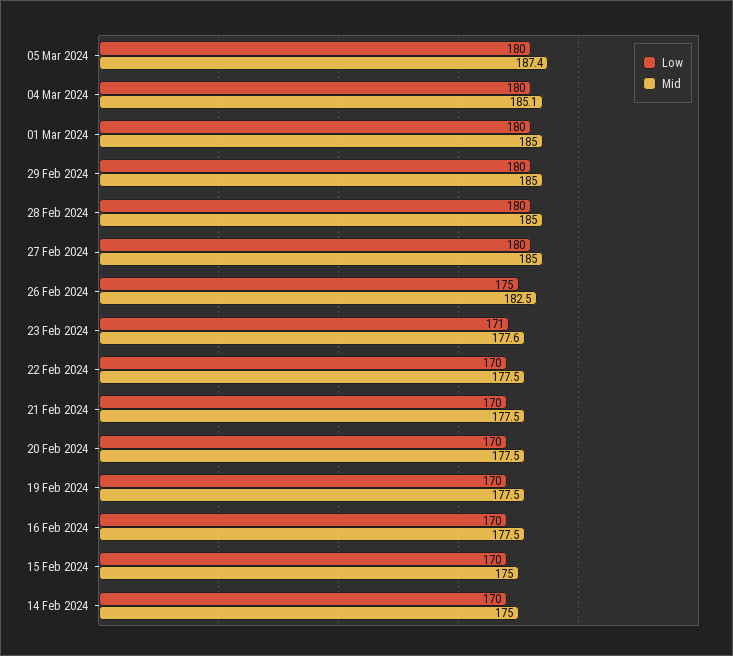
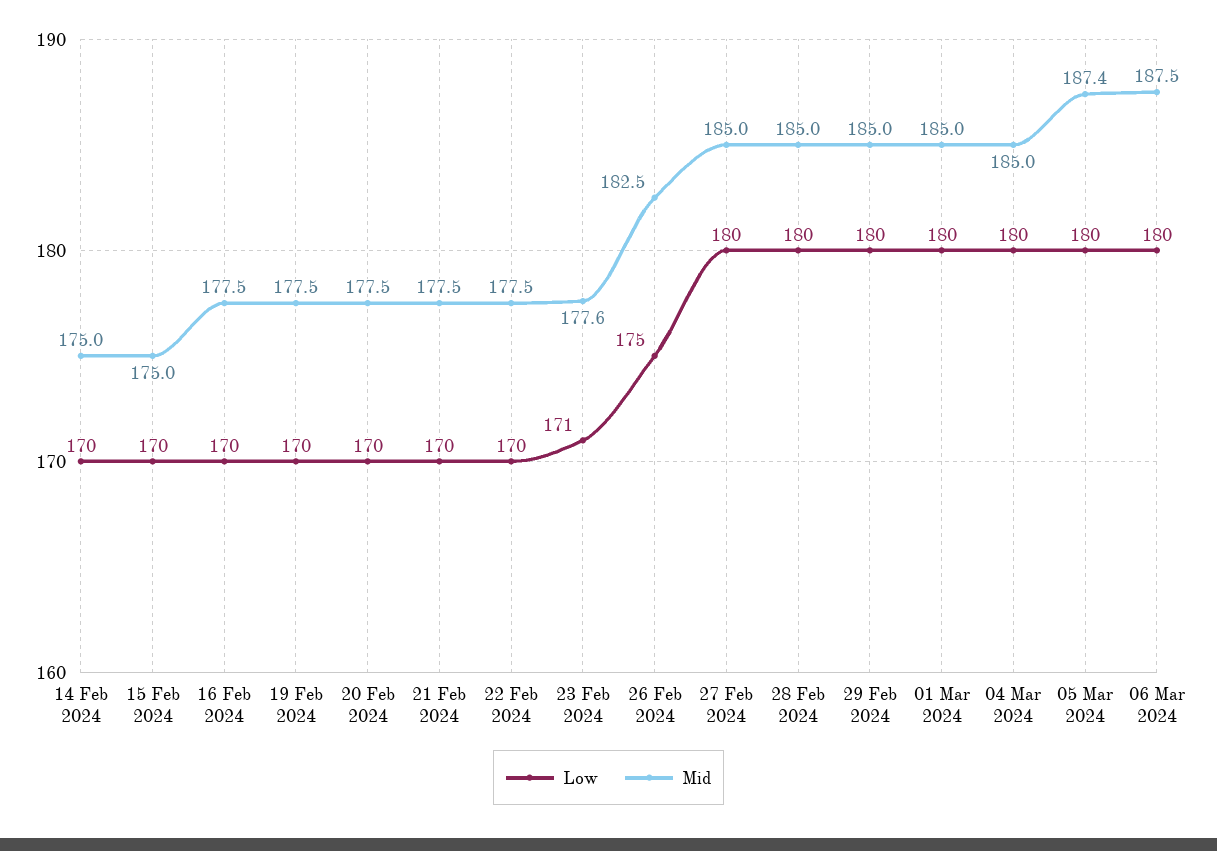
Mid, 04 Mar 2024: 185.1 -> 185
Low, 06 Mar 2024: none -> 180
Mid, 06 Mar 2024: none -> 187.5

